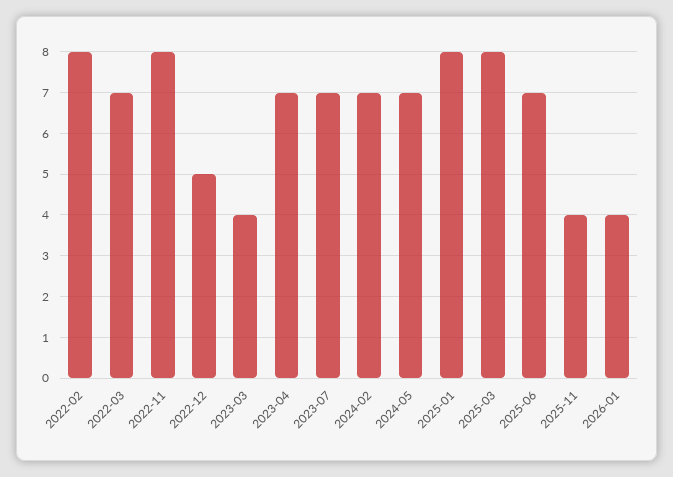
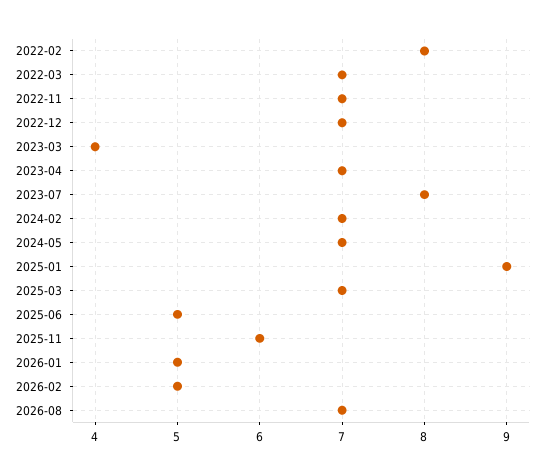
2022-11: 8 -> 7
2022-12: 5 -> 7
2023-07: 7 -> 8
2025-01: 8 -> 9
2025-03: 8 -> 7
2025-06: 7 -> 5
2025-11: 4 -> 6
2026-01: 4 -> 5
2026-02: none -> 5
2026-08: none -> 7

